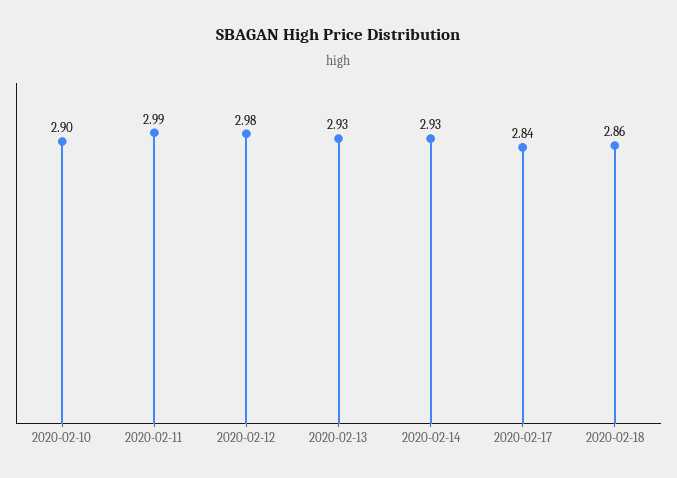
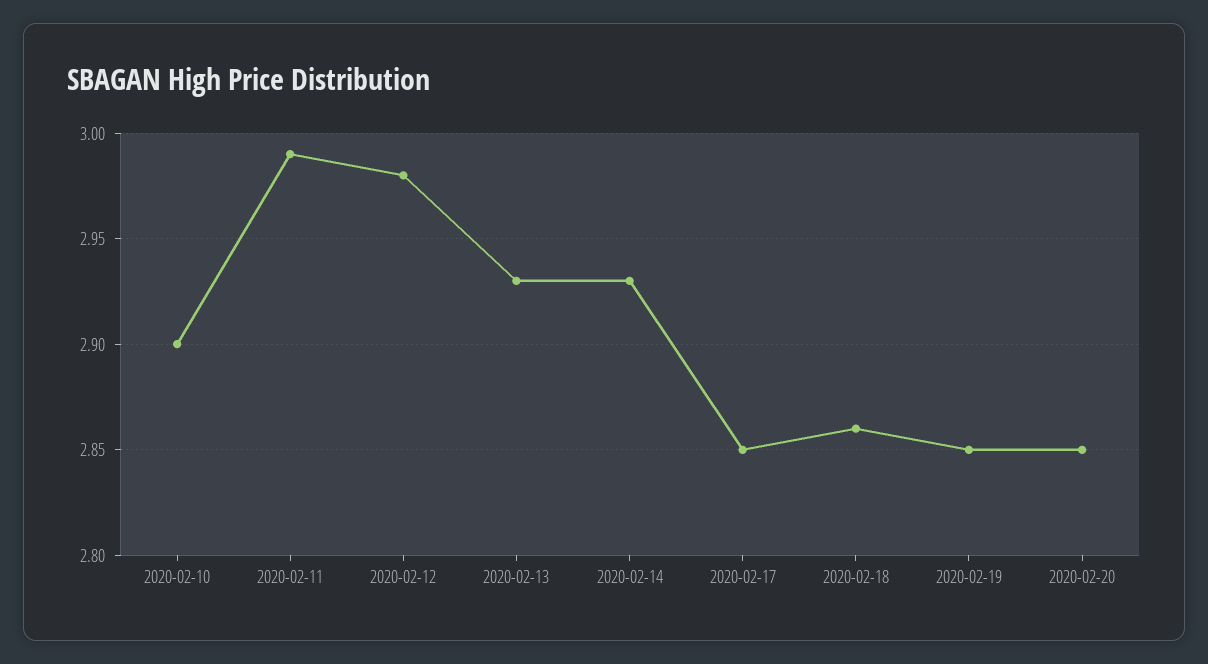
2020-02-17: 2.84 -> 2.85
2020-02-19: none -> 2.85
2020-02-20: none -> 2.85

